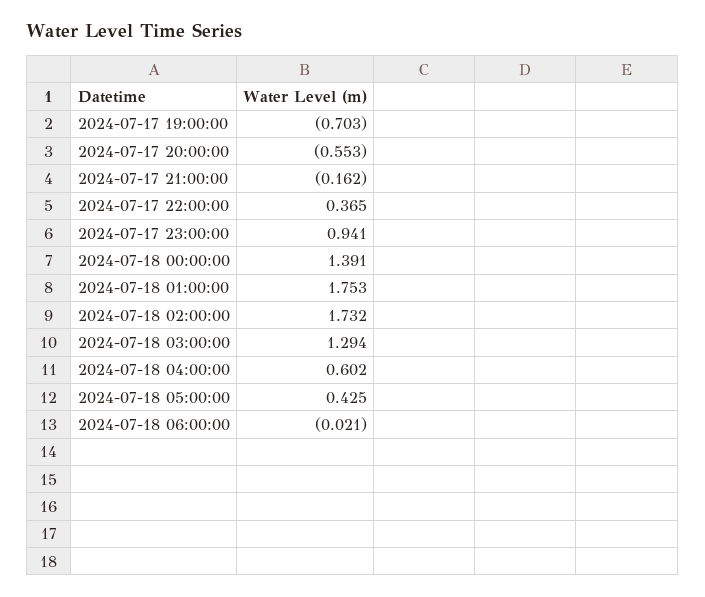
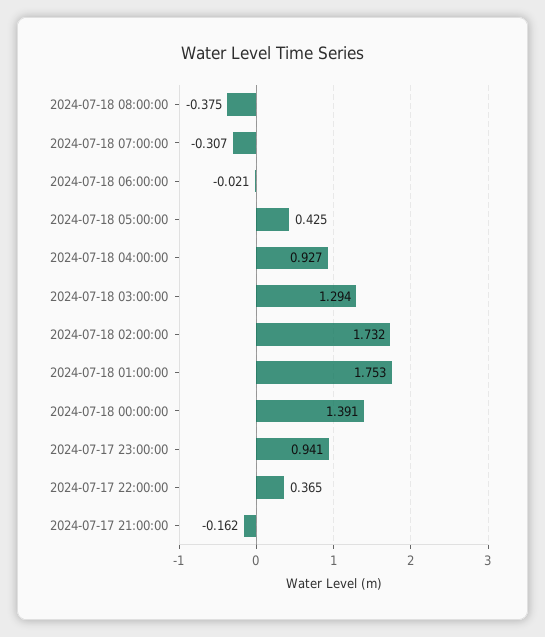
2024-07-17 19:00:00: -0.703 -> none
2024-07-17 20:00:00: -0.553 -> none
2024-07-18 04:00:00: 0.602 -> 0.927
2024-07-18 08:00:00: none -> -0.375
2024-07-18 07:00:00: none -> -0.307

